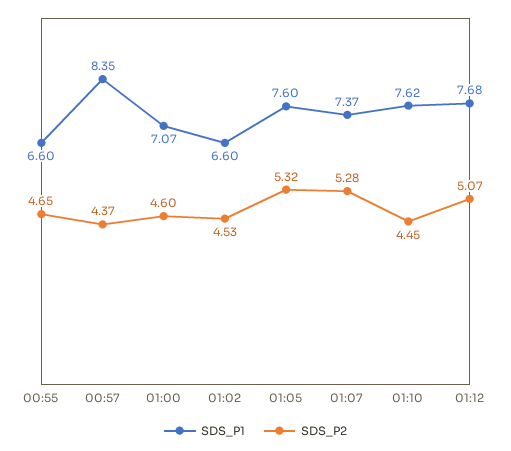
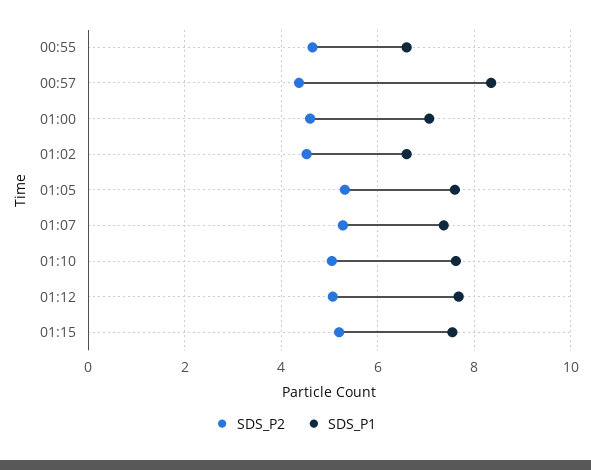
SDS_P2, 01:10: 4.45 -> 5
SDS_P2, 01:15: none -> 5.2
SDS_P1, 01:15: none -> 7.6

